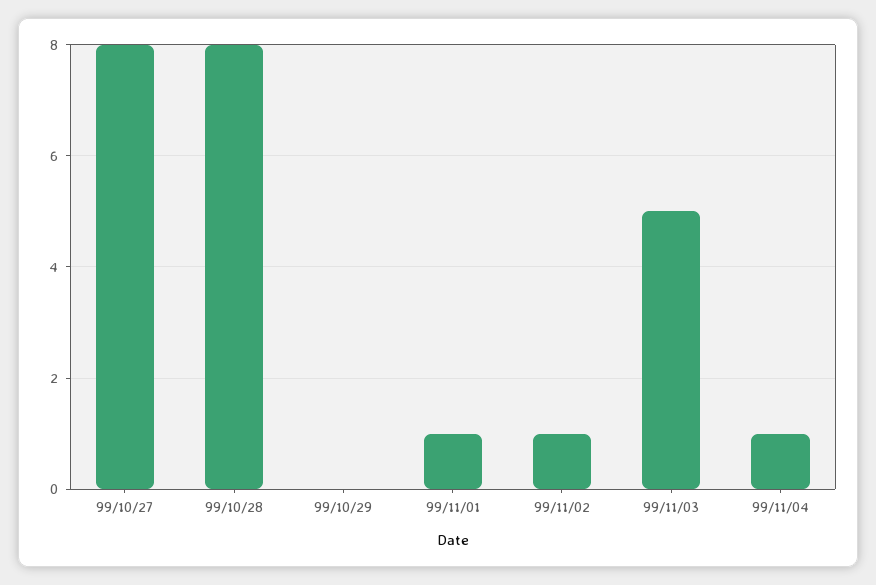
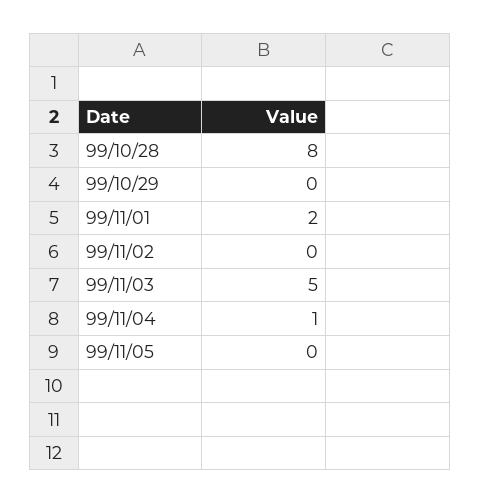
99/10/27: 8 -> none
99/11/01: 1 -> 2
99/11/02: 1 -> 0
99/11/05: none -> 0

